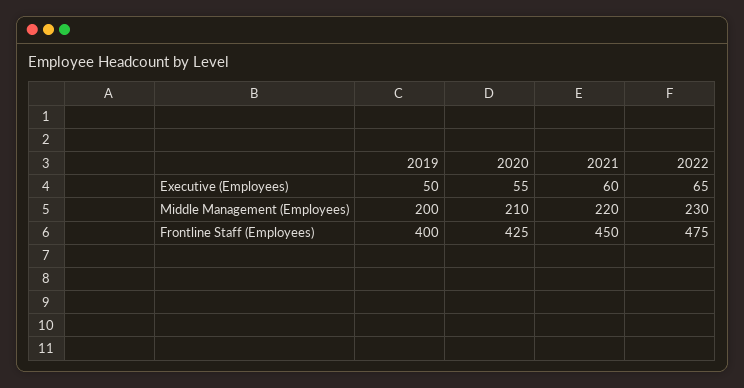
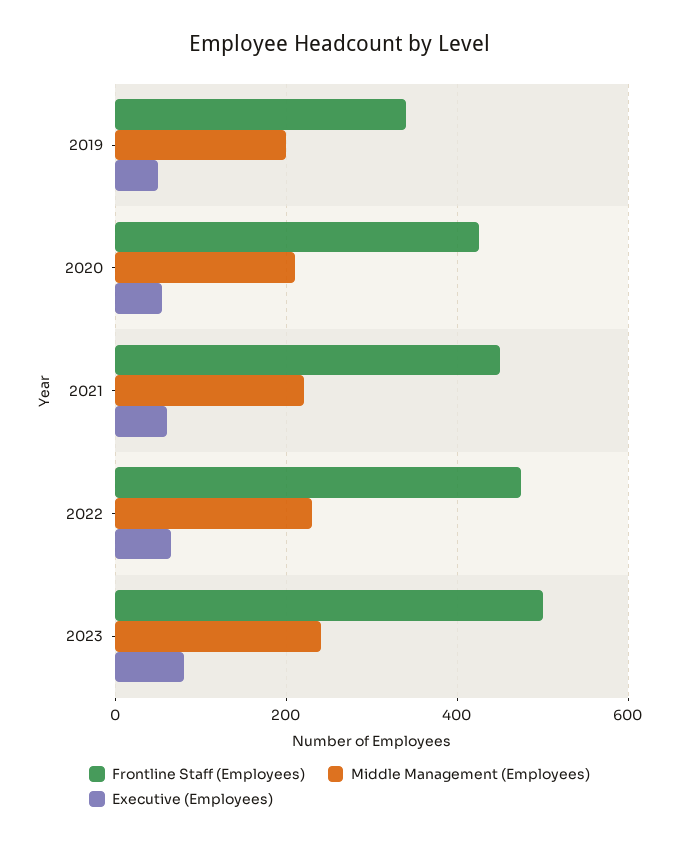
Frontline Staff (Employees), 2019: 400 -> 340
Frontline Staff (Employees), 2023: none -> 500
Middle Management (Employees), 2023: none -> 240
Executive (Employees), 2023: none -> 80

